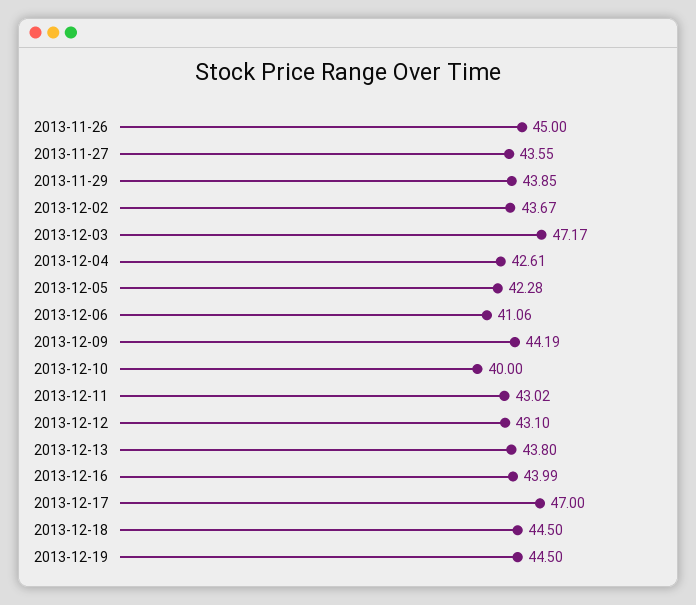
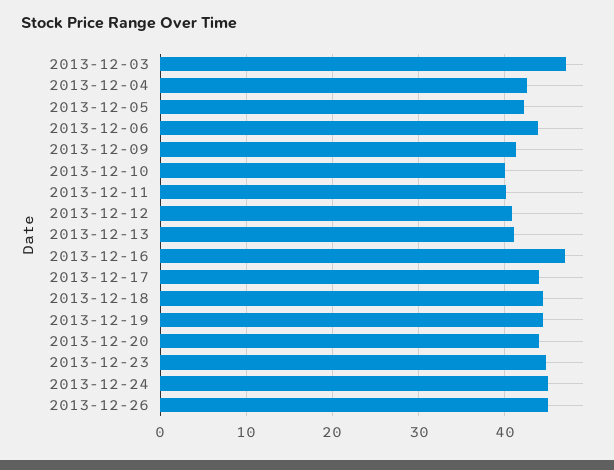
2013-11-26: 45 -> none
2013-11-27: 43.55 -> none
2013-11-29: 43.85 -> none
2013-12-02: 43.67 -> none
2013-12-06: 41.06 -> 44
2013-12-09: 44.19 -> 41
2013-12-11: 43.02 -> 40
2013-12-12: 43.1 -> 41
2013-12-13: 43.8 -> 41
2013-12-16: 43.99 -> 47
2013-12-17: 47 -> 44
2013-12-20: none -> 44
2013-12-23: none -> 45
2013-12-24: none -> 45
2013-12-26: none -> 45

